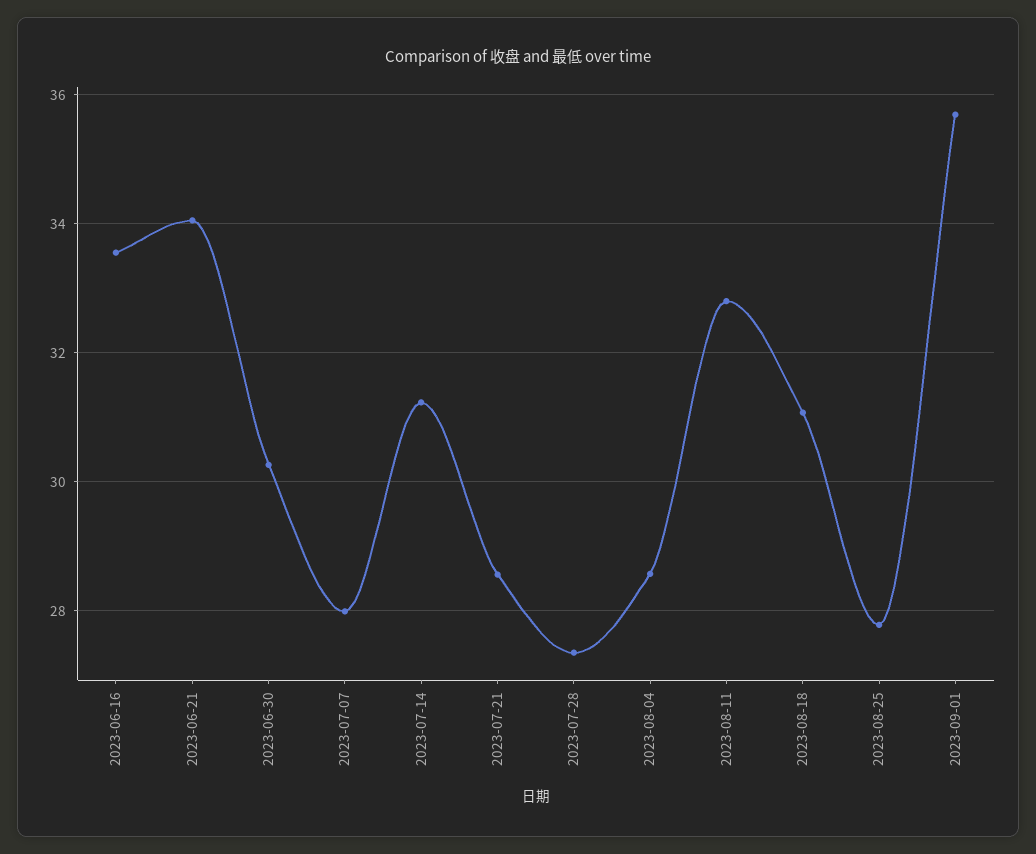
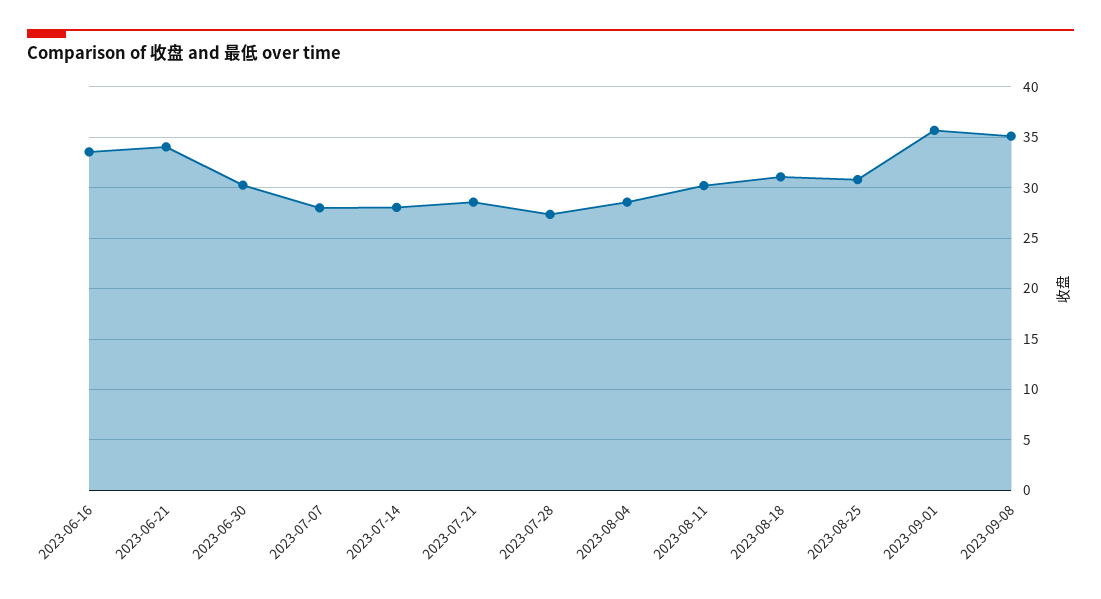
2023-07-14: 31.2 -> 28
2023-08-11: 32.8 -> 30
2023-08-25: 27.8 -> 31
2023-09-08: none -> 35

